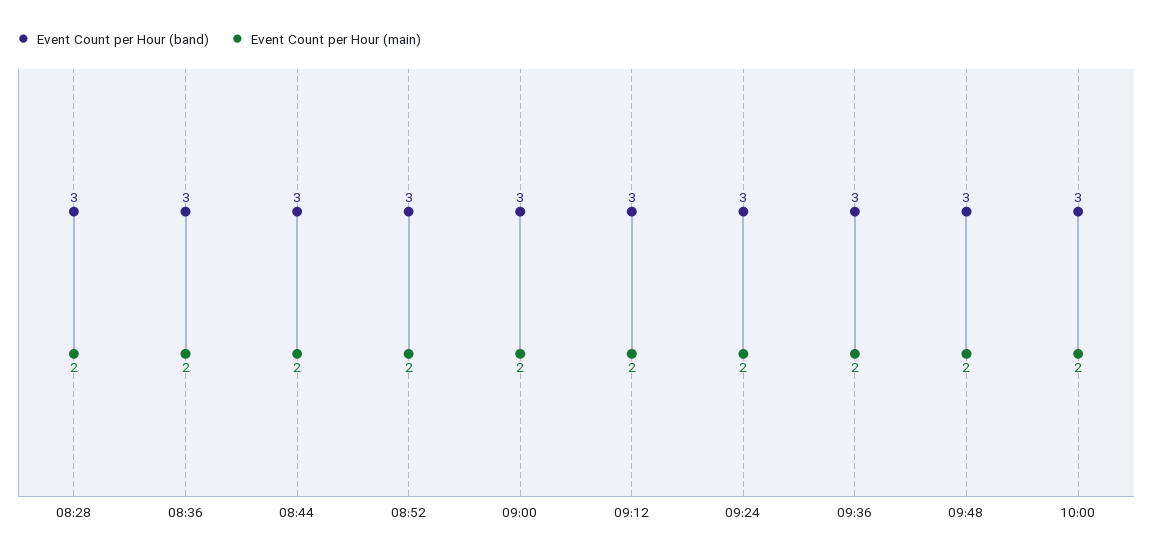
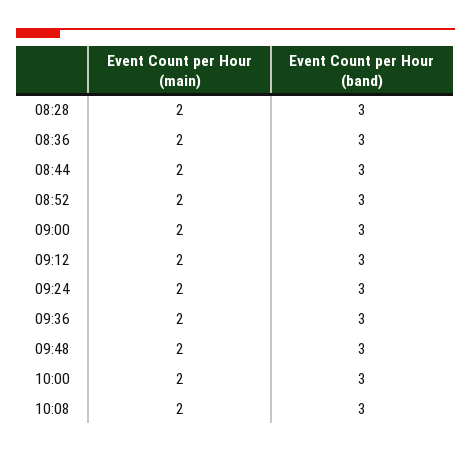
Event Count per Hour (main), 10:08: none -> 2
Event Count per Hour (band), 10:08: none -> 3

